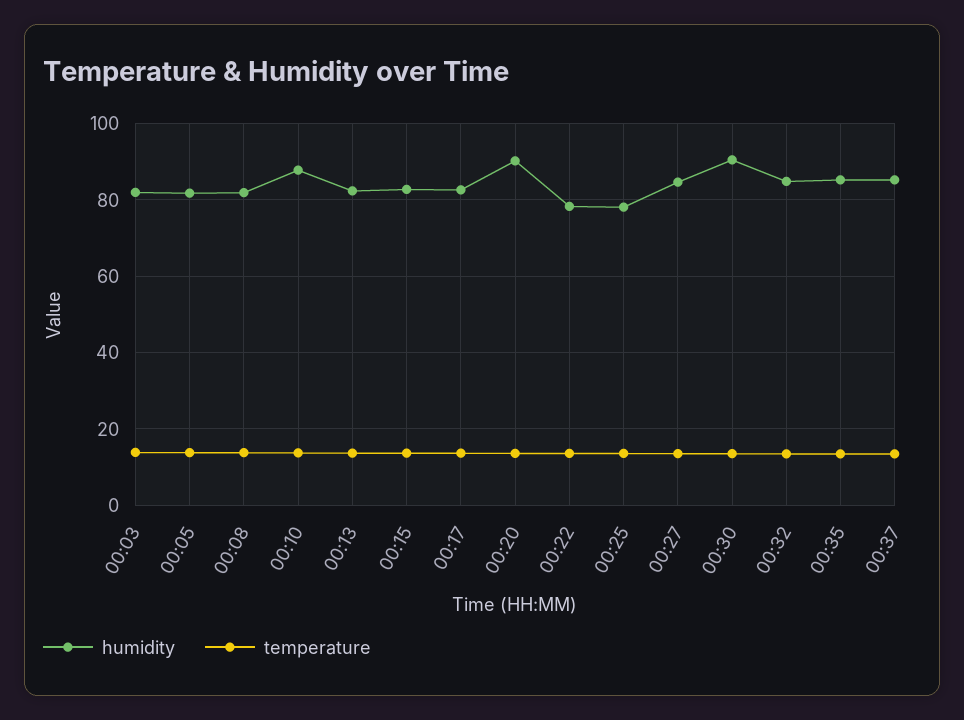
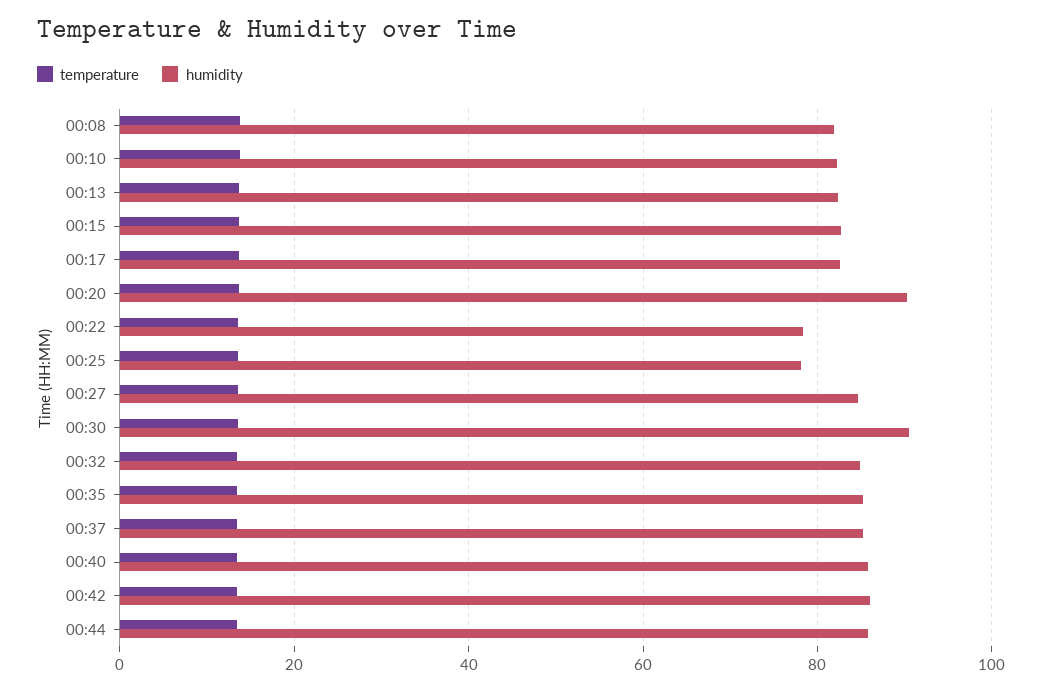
humidity, 00:03: 82 -> none
temperature, 00:03: 14 -> none
humidity, 00:05: 82 -> none
temperature, 00:05: 14 -> none
humidity, 00:10: 88 -> 82
temperature, 00:40: none -> 14
humidity, 00:40: none -> 86
temperature, 00:42: none -> 14
humidity, 00:42: none -> 86
temperature, 00:44: none -> 14
humidity, 00:44: none -> 86

